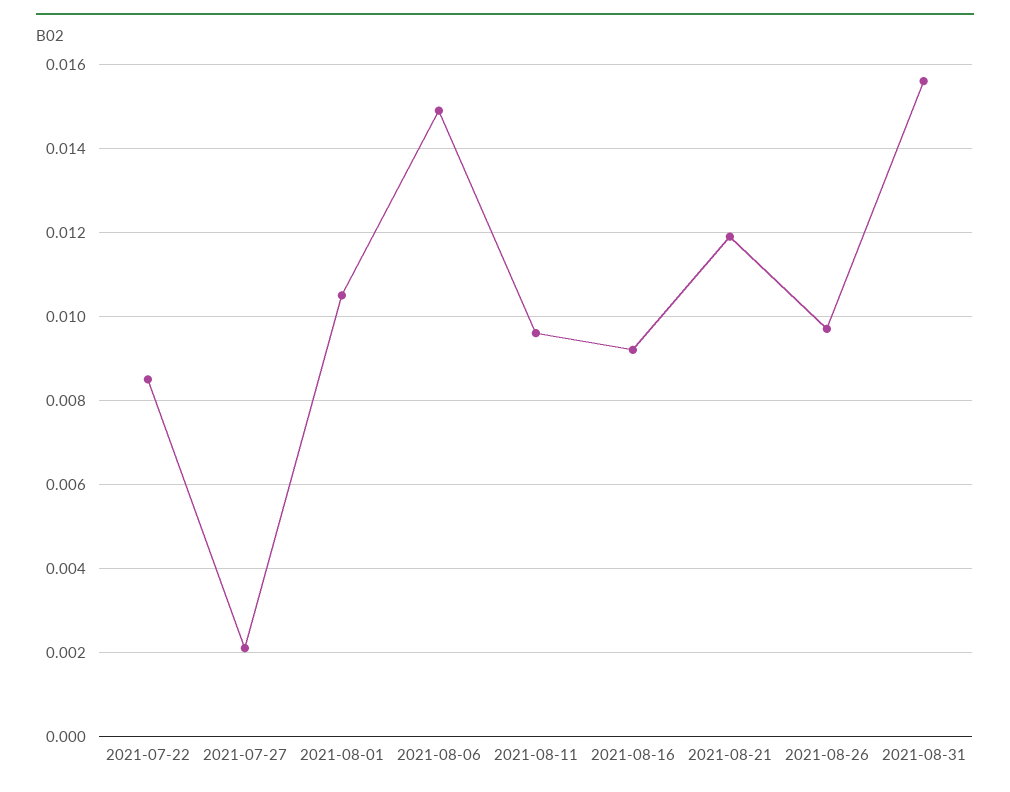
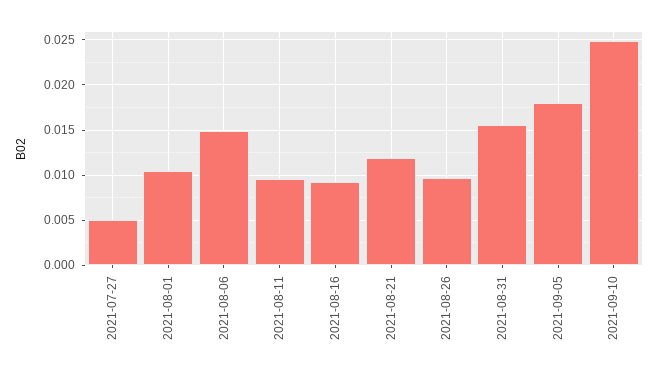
2021-07-22: 0.0085 -> none
2021-07-27: 0.002 -> 0.005
2021-09-05: none -> 0.018
2021-09-10: none -> 0.025

